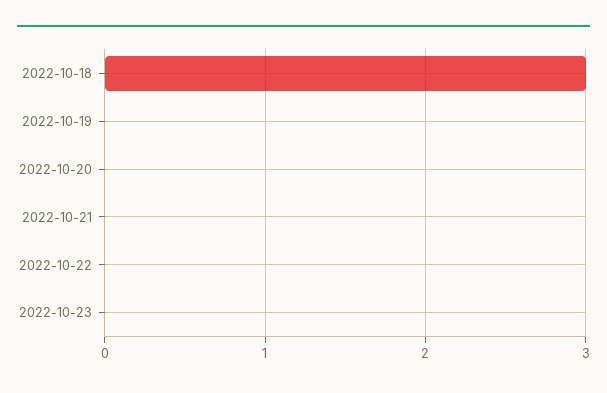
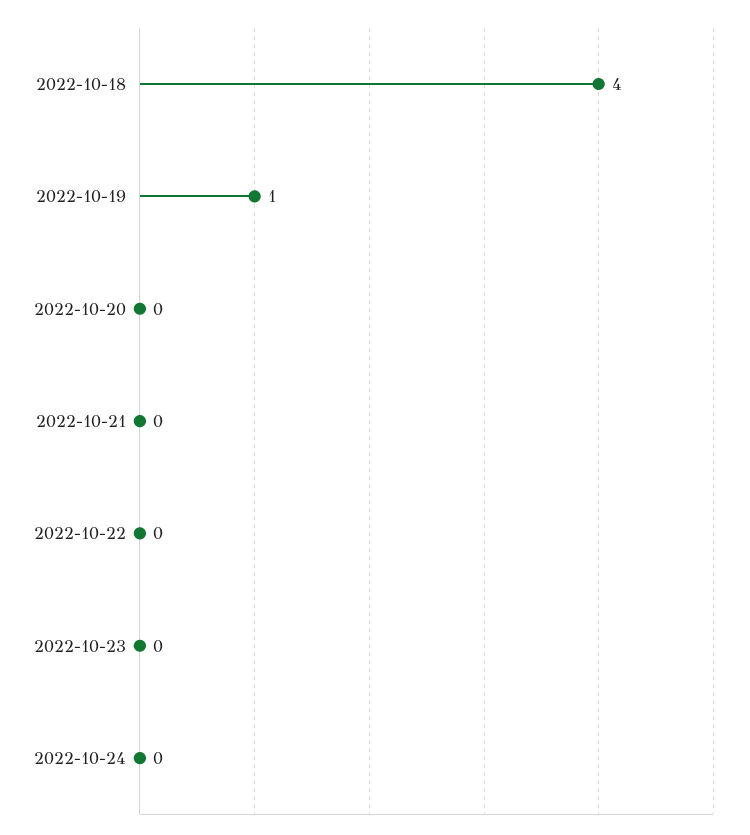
2022-10-18: 3 -> 4
2022-10-19: 0 -> 1
2022-10-24: none -> 0

